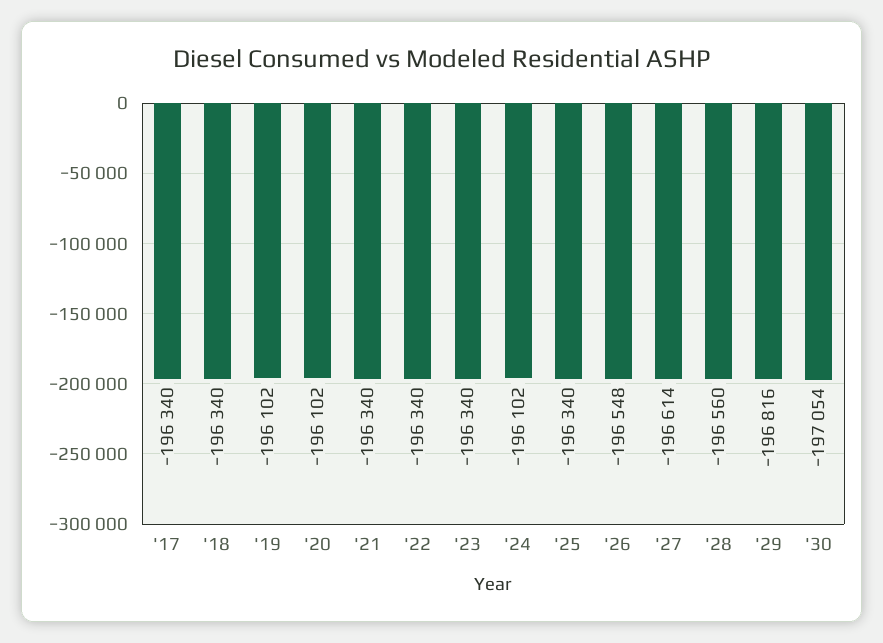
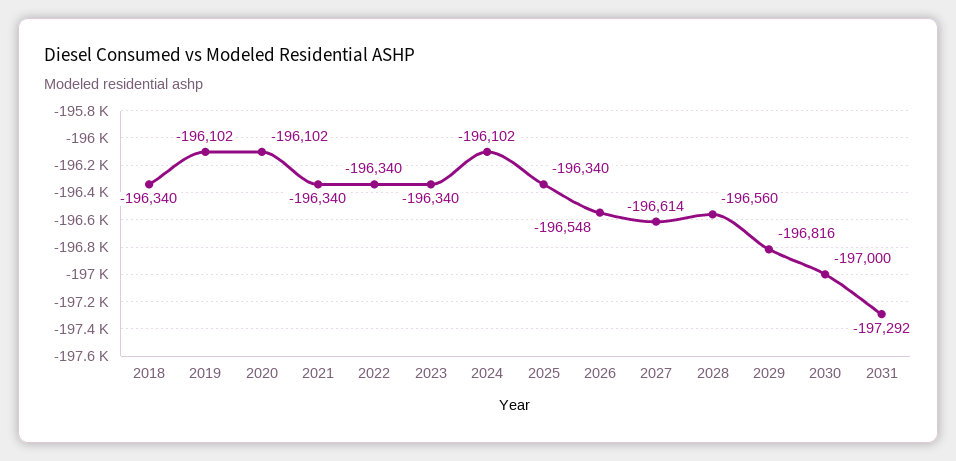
'17: -196340 -> none
'30: -197054 -> -197000
2031: none -> -197292

